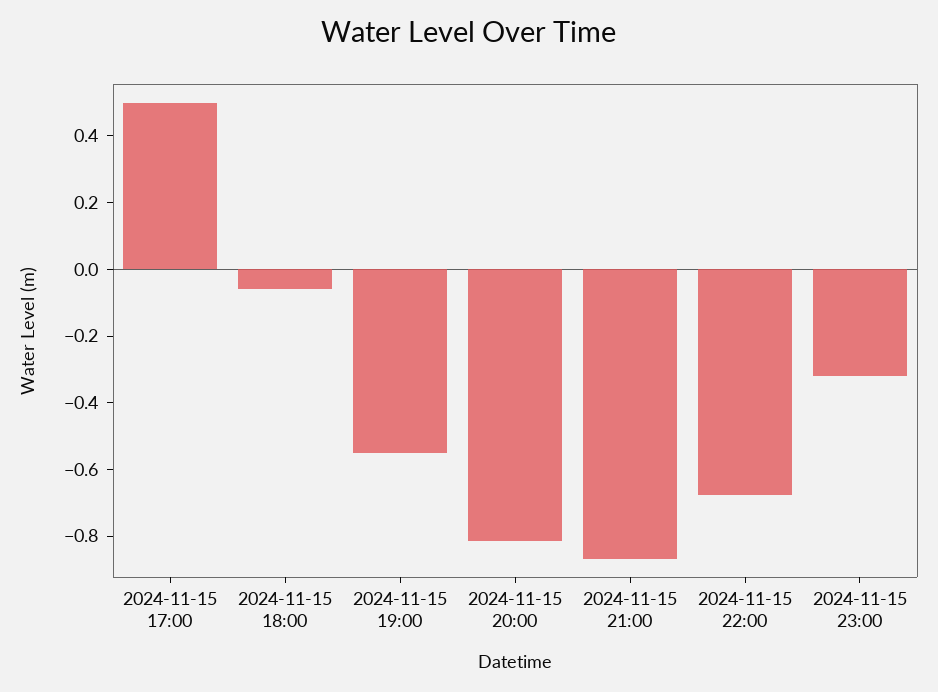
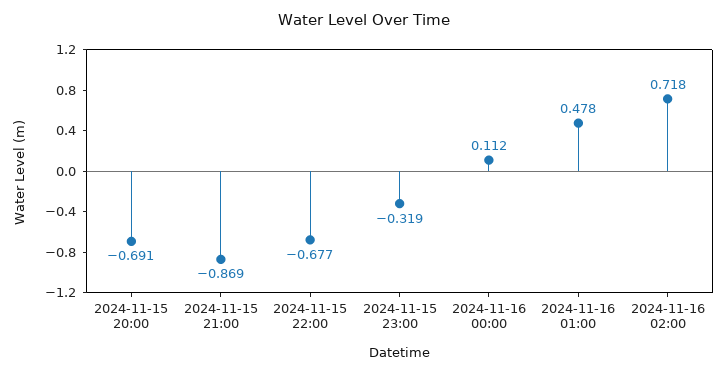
2024-11-15 17:00: 0.5 -> none
2024-11-15 18:00: -0.05 -> none
2024-11-15 19:00: -0.55 -> none
2024-11-15 20:00: -0.8 -> -0.691
2024-11-16 00:00: none -> 0.112
2024-11-16 01:00: none -> 0.478
2024-11-16 02:00: none -> 0.718

